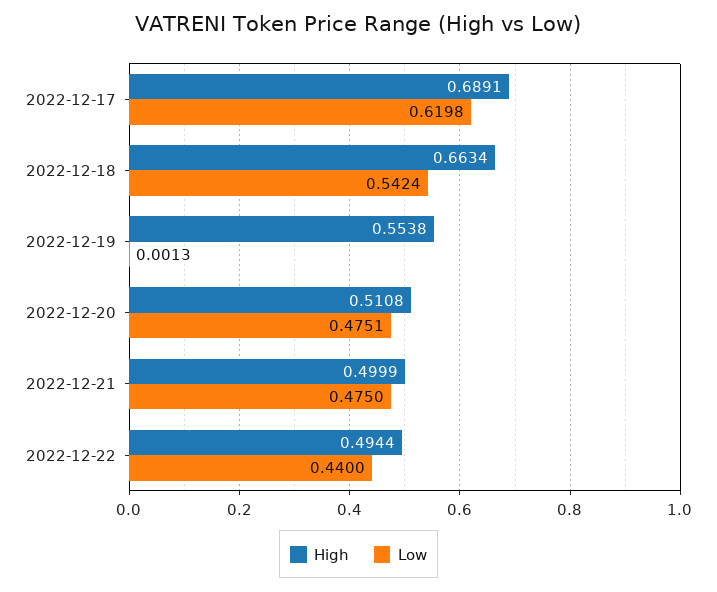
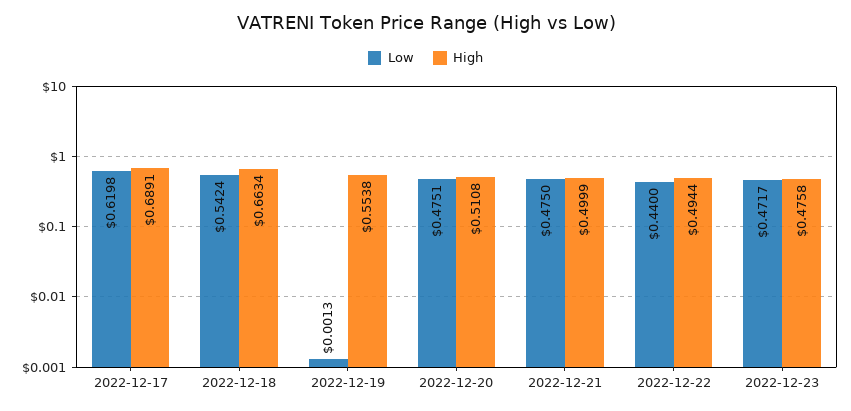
Low, 2022-12-23: none -> 0.4717
High, 2022-12-23: none -> 0.4758

